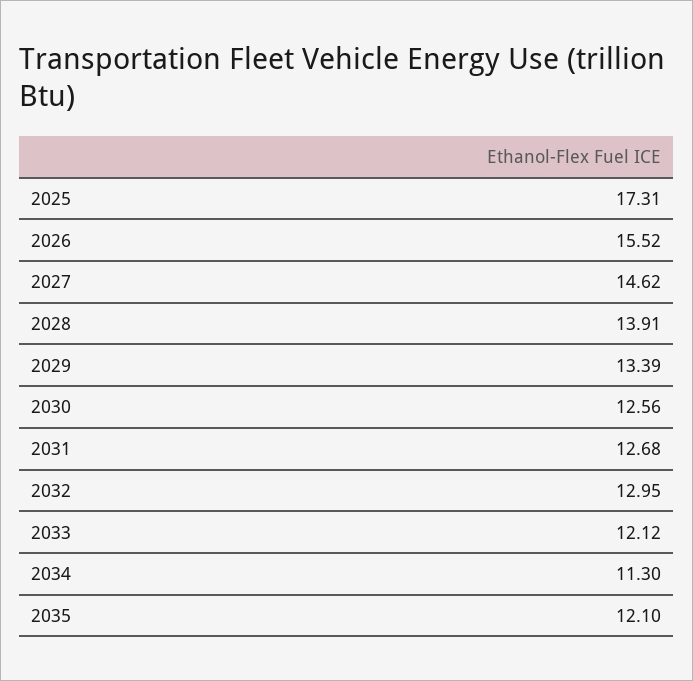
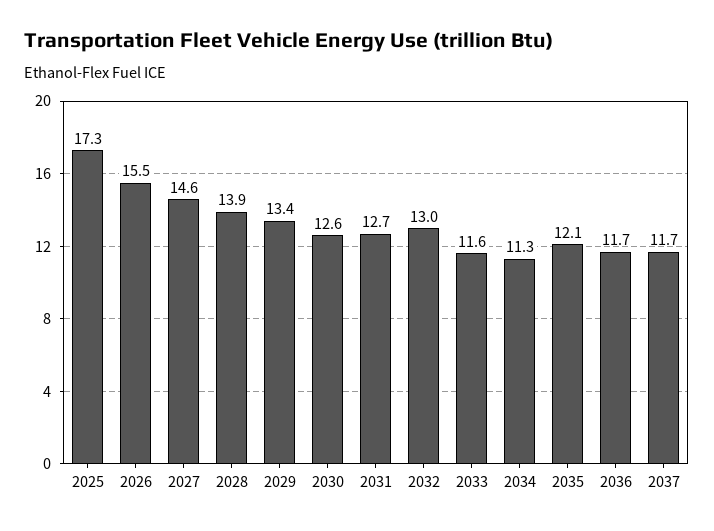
2033: 12.12 -> 11.6
2036: none -> 11.7
2037: none -> 11.7

